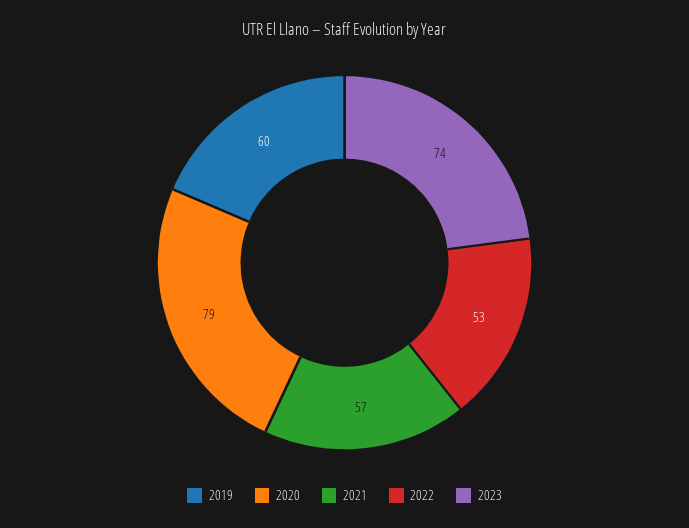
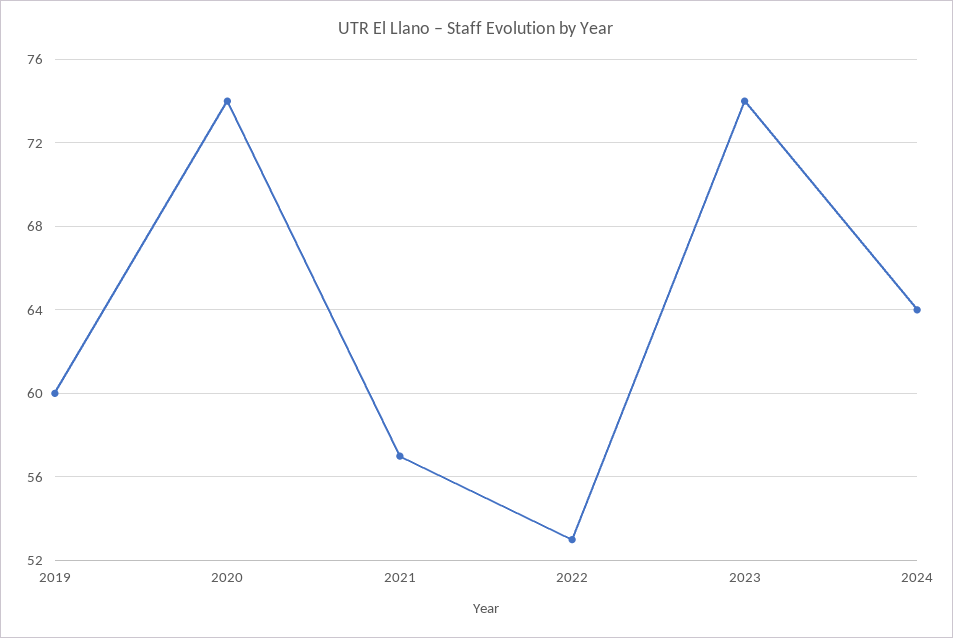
2020: 79 -> 74
2024: none -> 64

